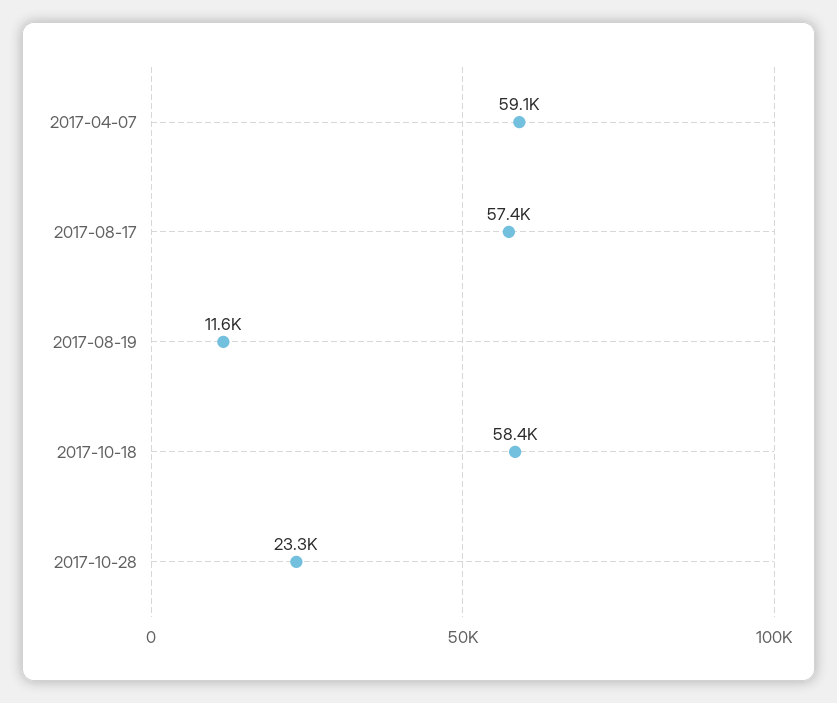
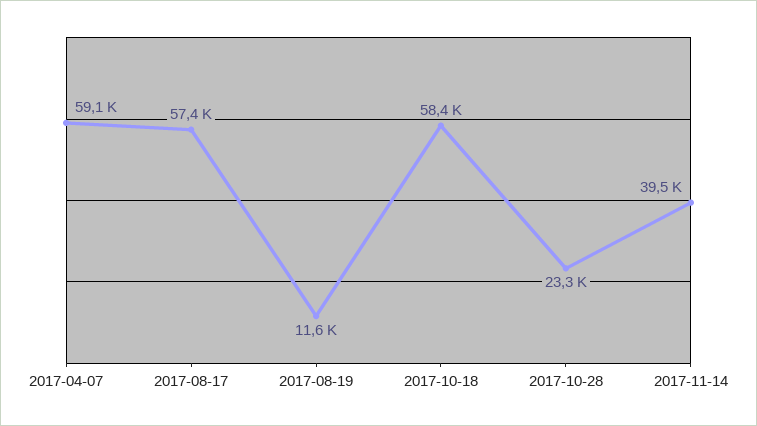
2017-11-14: none -> 39500

